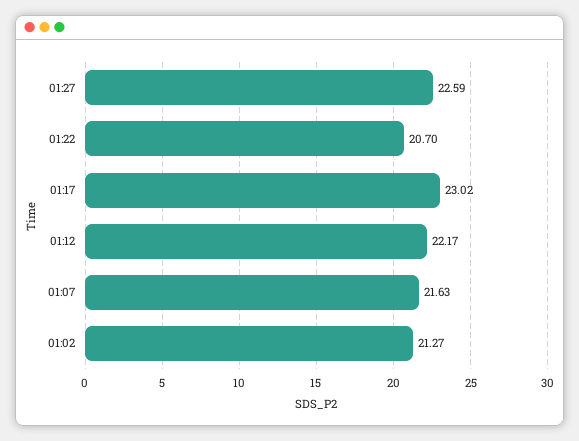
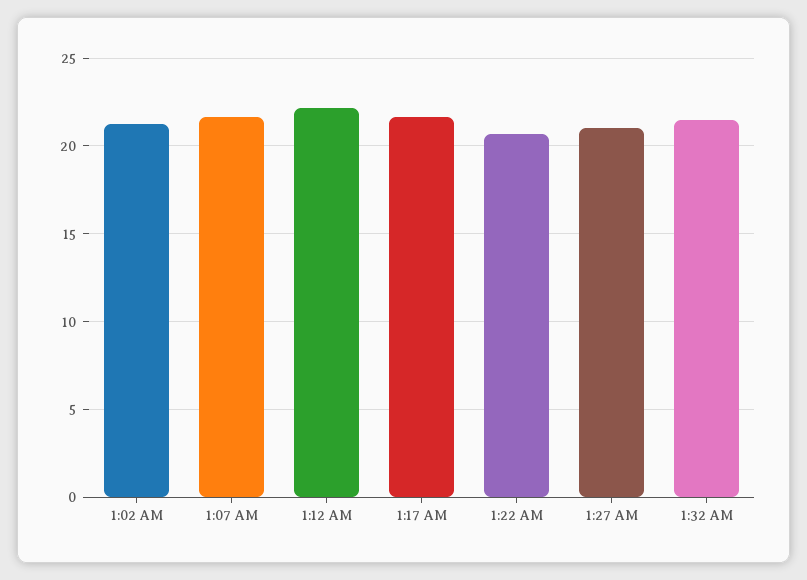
01:27: 22.59 -> 21
01:17: 23.02 -> 21.5
1:32 AM: none -> 21.5

